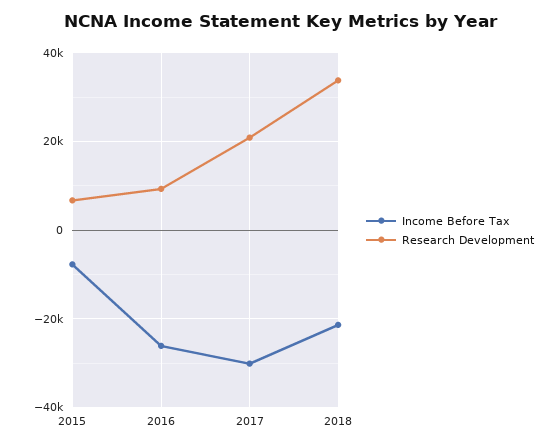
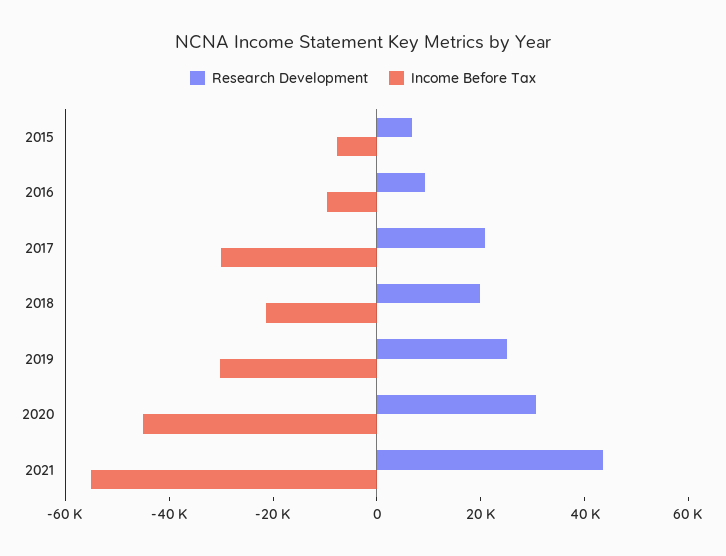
Income Before Tax, 2016: -26000 -> -10000
Research Development, 2018: 34000 -> 20000
Research Development, 2019: none -> 25000
Income Before Tax, 2019: none -> -30000
Research Development, 2020: none -> 30000
Income Before Tax, 2020: none -> -45000
Research Development, 2021: none -> 45000
Income Before Tax, 2021: none -> -55000

